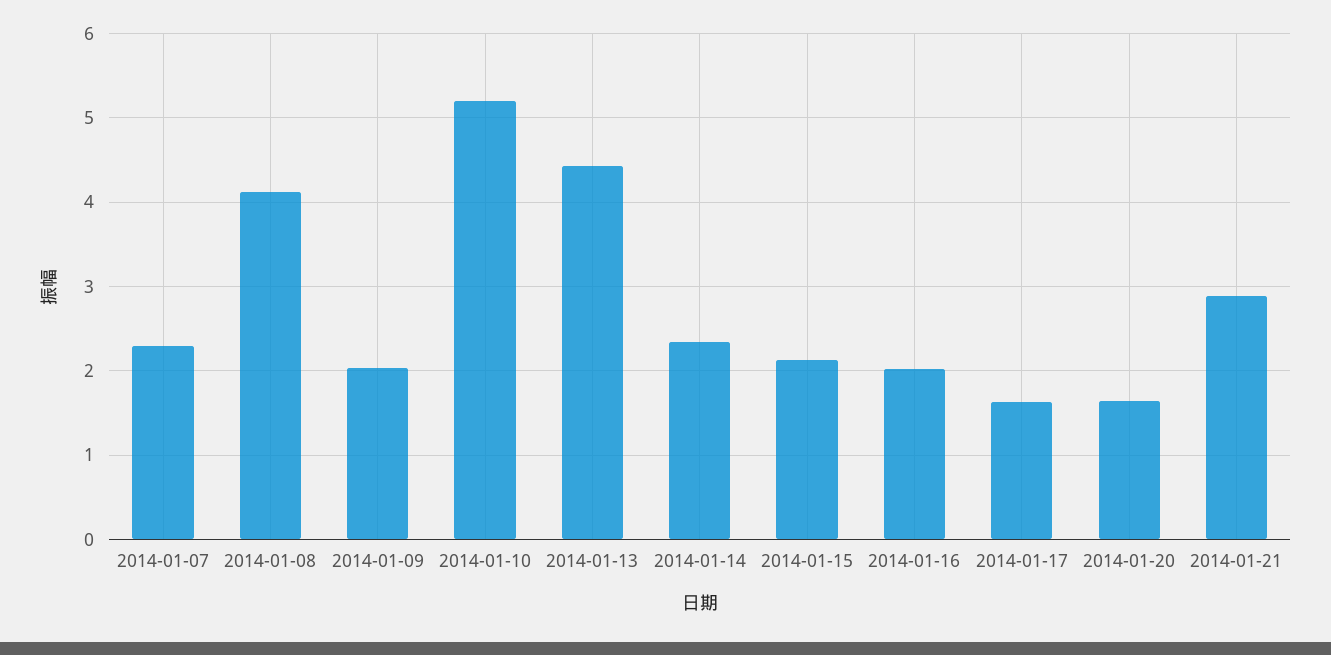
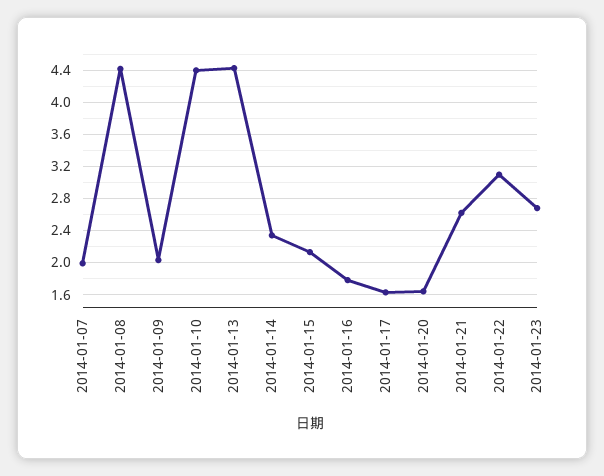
2014-01-07: 2.3 -> 2
2014-01-08: 4.1 -> 4.4
2014-01-10: 5.2 -> 4.4
2014-01-16: 2 -> 1.8
2014-01-21: 2.9 -> 2.6
2014-01-22: none -> 3.1
2014-01-23: none -> 2.7

